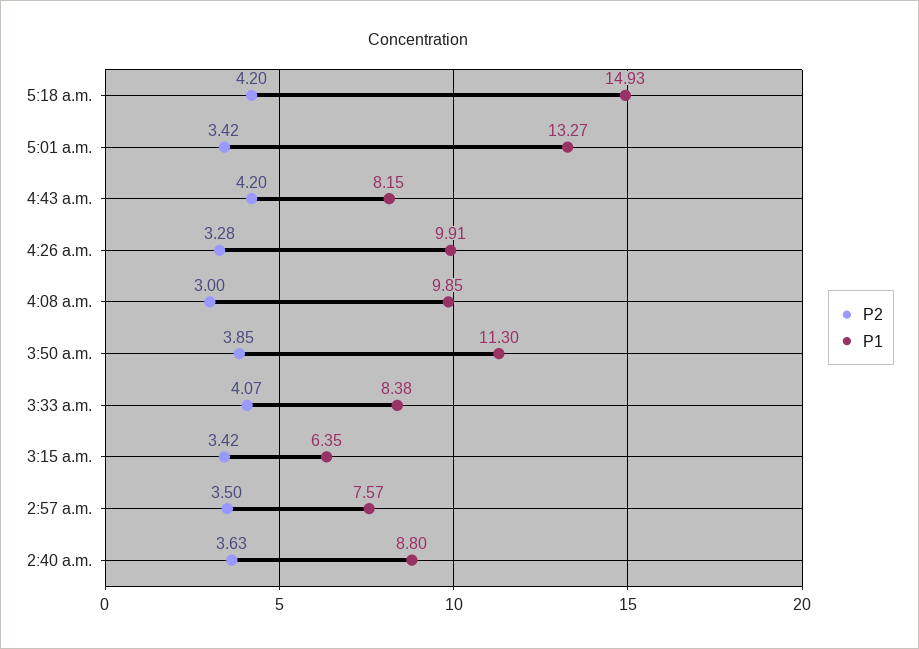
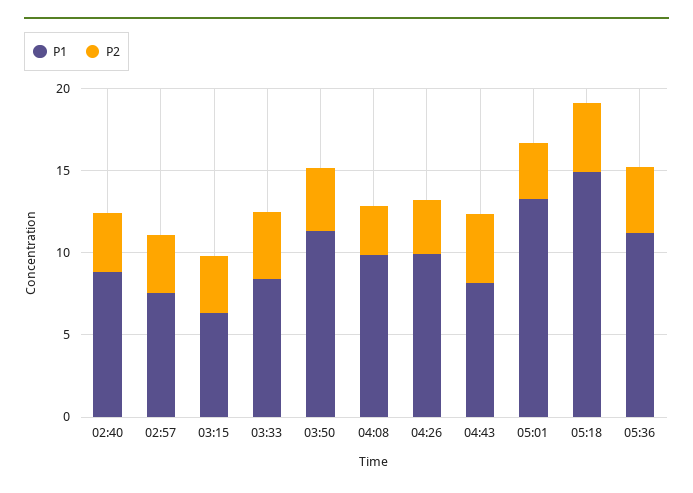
P1, 05:36: none -> 11
P2, 05:36: none -> 4

